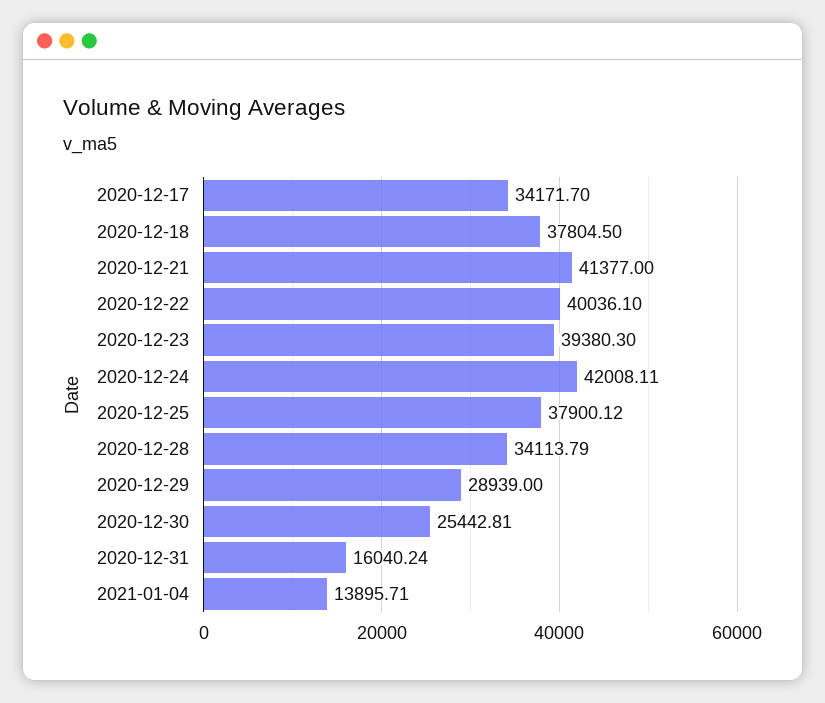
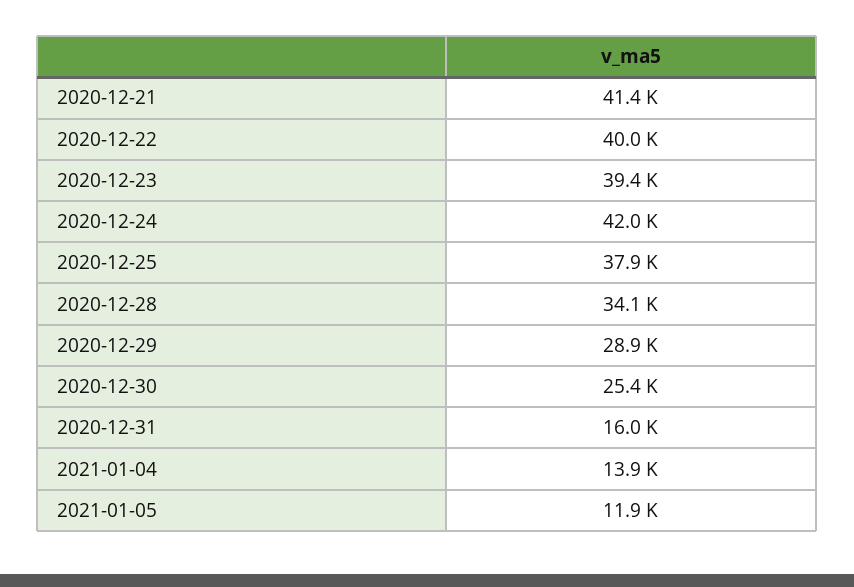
2020-12-17: 34171.7 -> none
2020-12-18: 37804.5 -> none
2021-01-05: none -> 11900

